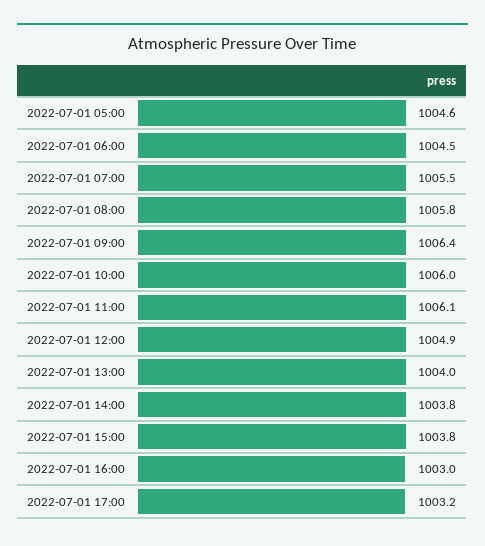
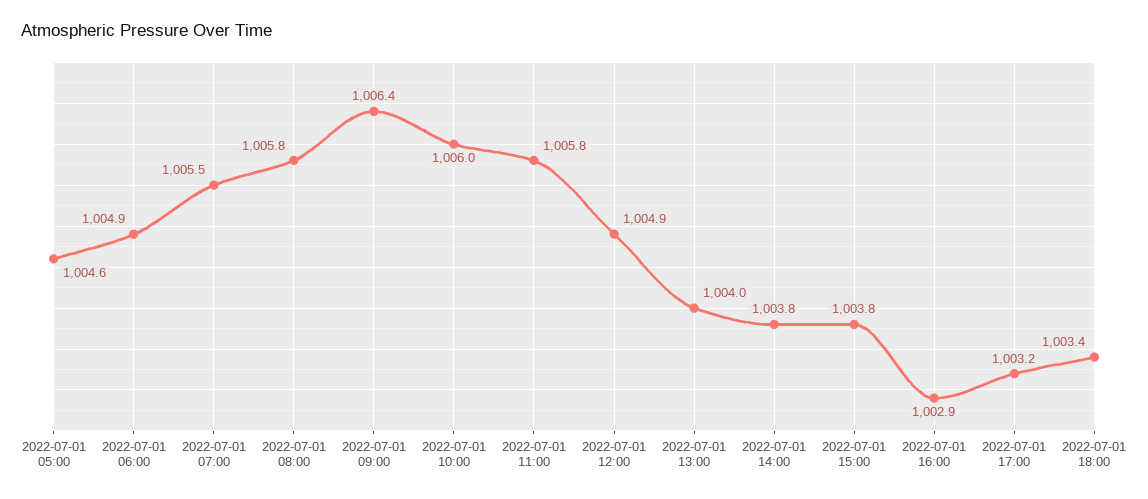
2022-07-01 06:00: 1004.5 -> 1004.9
2022-07-01 11:00: 1006.1 -> 1005.8
2022-07-01 16:00: 1003 -> 1002.9
2022-07-01 18:00: none -> 1003.4

